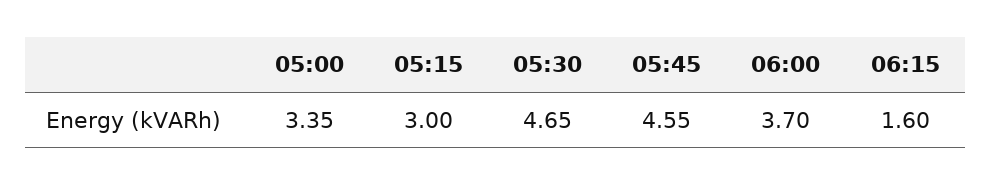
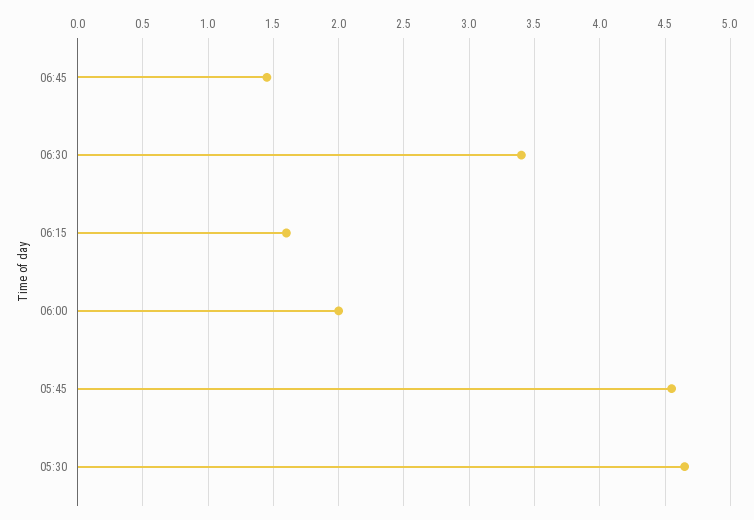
05:00: 3.35 -> none
05:15: 3 -> none
06:00: 3.7 -> 2
06:45: none -> 1.45
06:30: none -> 3.4

